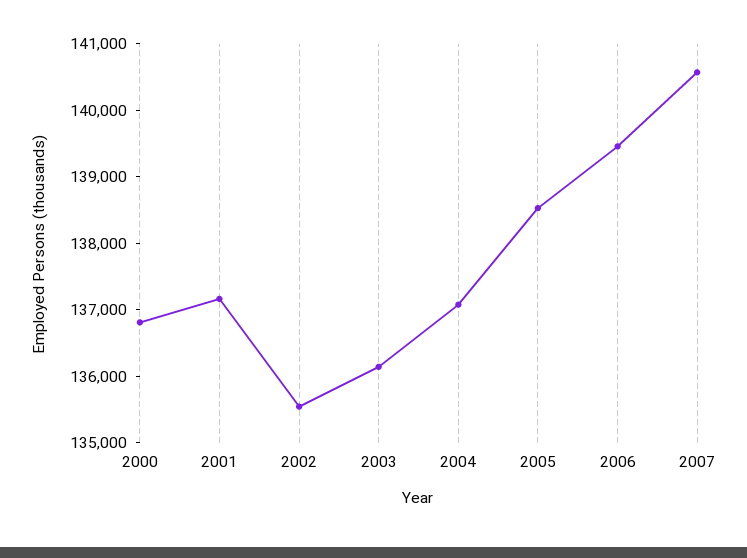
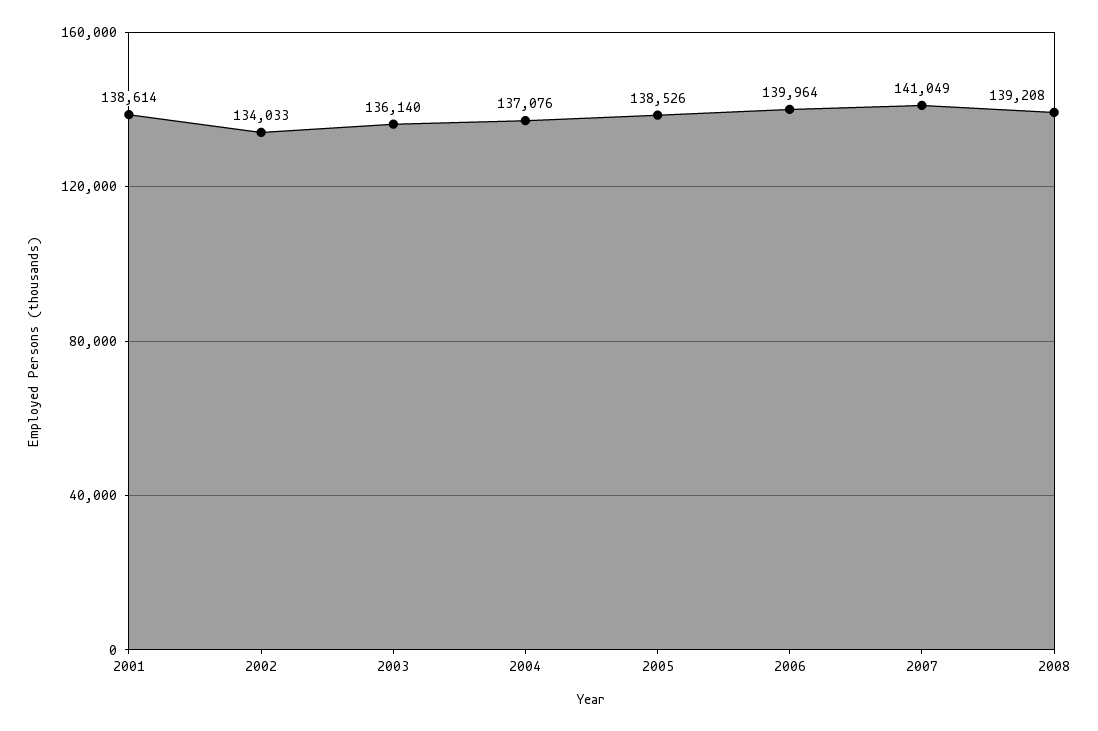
2000: 136800 -> none
2001: 137200 -> 138614
2002: 135600 -> 134033
2006: 139400 -> 139964
2007: 140600 -> 141049
2008: none -> 139208

